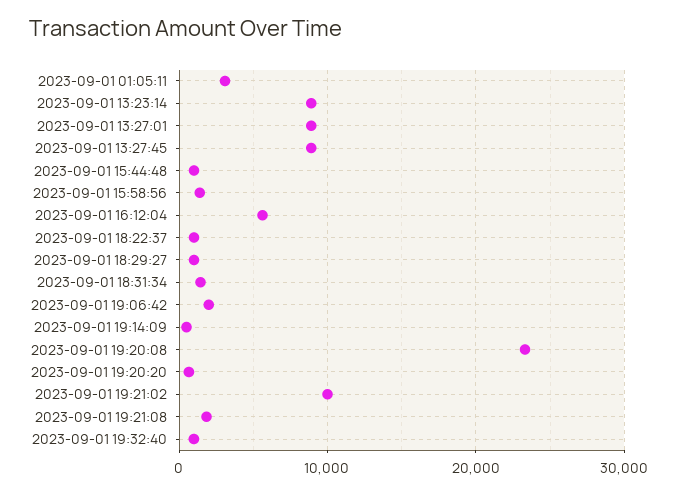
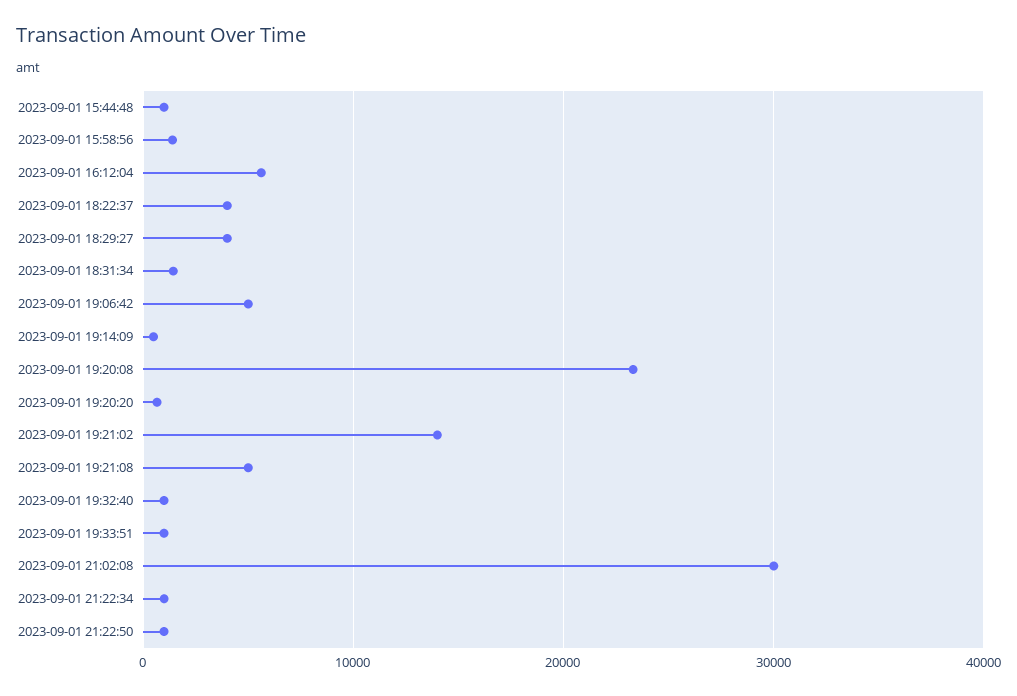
2023-09-01 01:05:11: 3000 -> none
2023-09-01 13:23:14: 9000 -> none
2023-09-01 13:27:01: 9000 -> none
2023-09-01 13:27:45: 9000 -> none
2023-09-01 18:22:37: 1000 -> 4000
2023-09-01 18:29:27: 1000 -> 4000
2023-09-01 19:06:42: 2000 -> 5000
2023-09-01 19:21:02: 10000 -> 14000
2023-09-01 19:21:08: 2000 -> 5000
2023-09-01 19:33:51: none -> 1000
2023-09-01 21:02:08: none -> 30000
2023-09-01 21:22:34: none -> 1000
2023-09-01 21:22:50: none -> 1000

